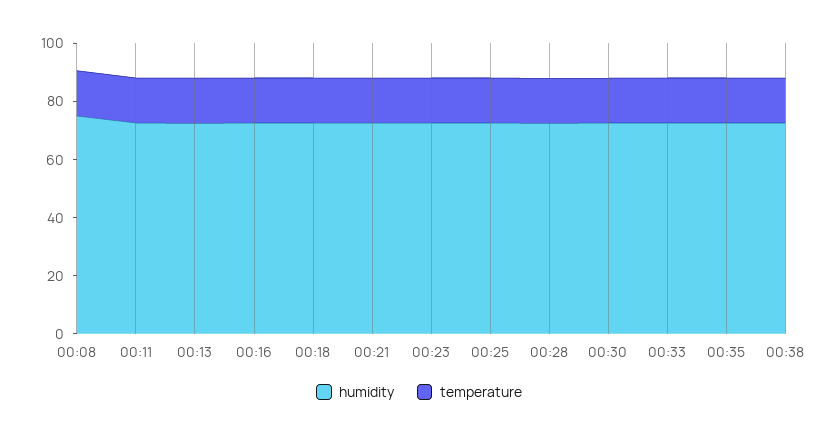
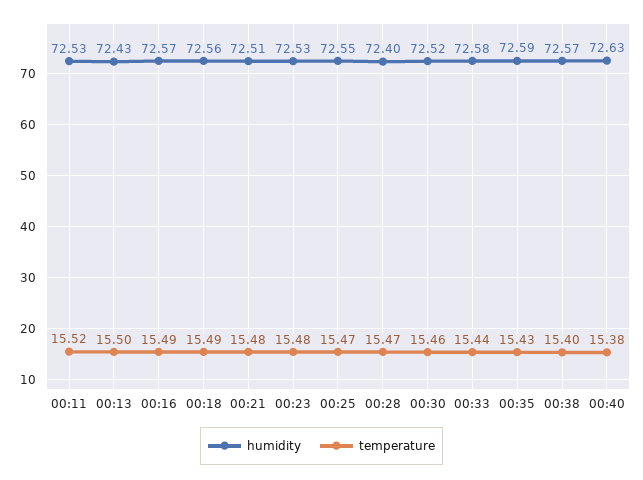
humidity, 00:08: 75 -> none
temperature, 00:08: 15 -> none
humidity, 00:40: none -> 72.63
temperature, 00:40: none -> 15.38

